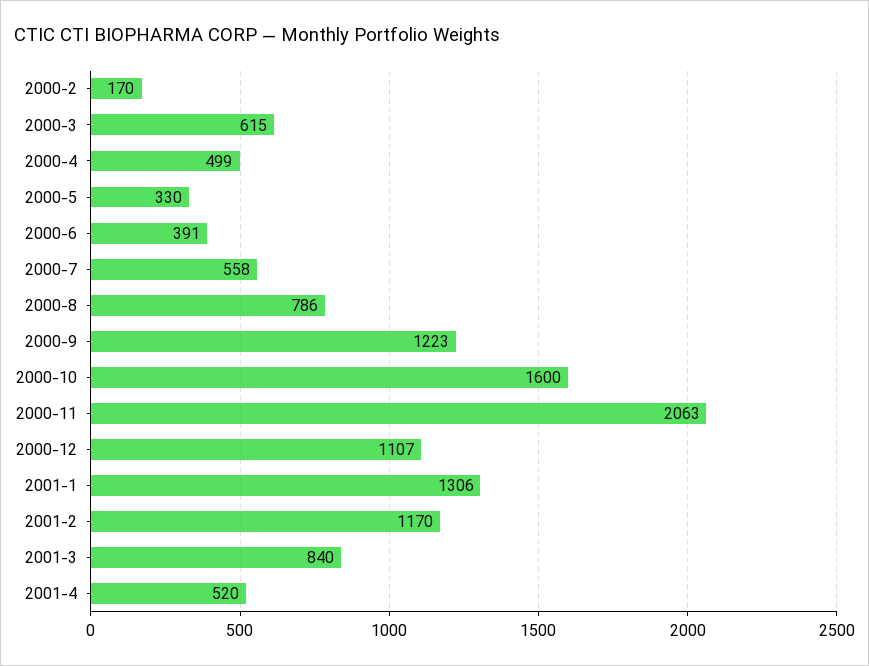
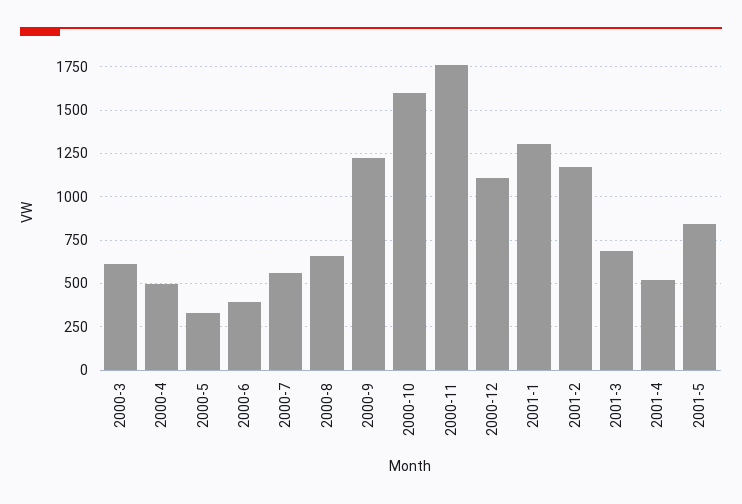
2000-2: 170 -> none
2000-8: 786 -> 650
2000-11: 2063 -> 1750
2001-3: 840 -> 700
2001-5: none -> 850

